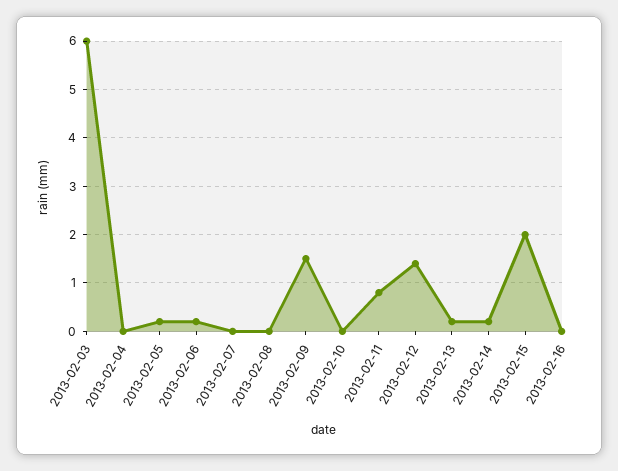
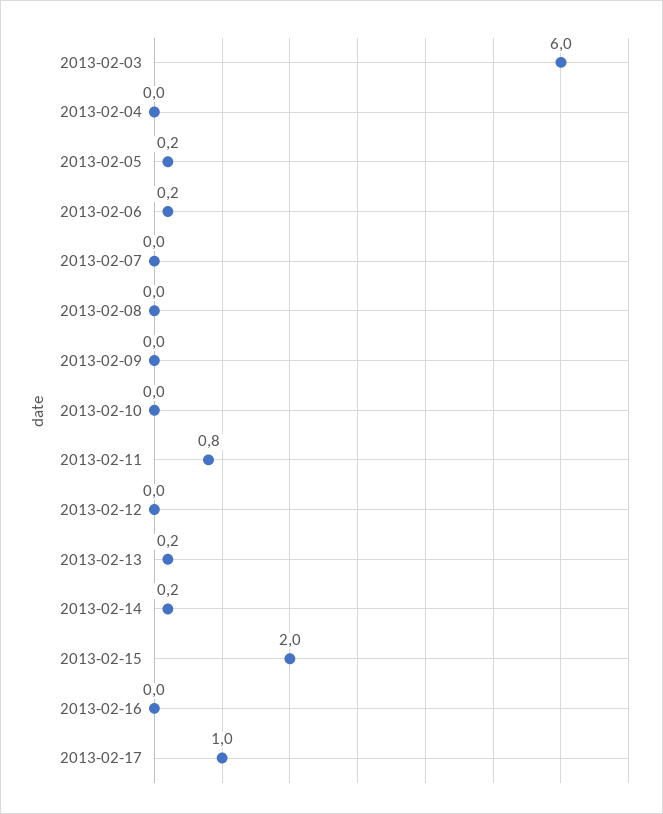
2013-02-09: 1.5 -> 0
2013-02-12: 1.5 -> 0
2013-02-17: none -> 1

